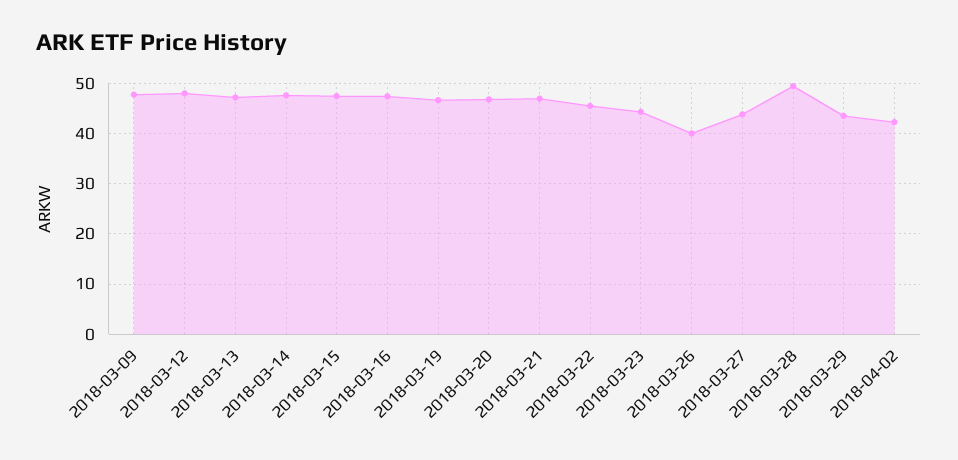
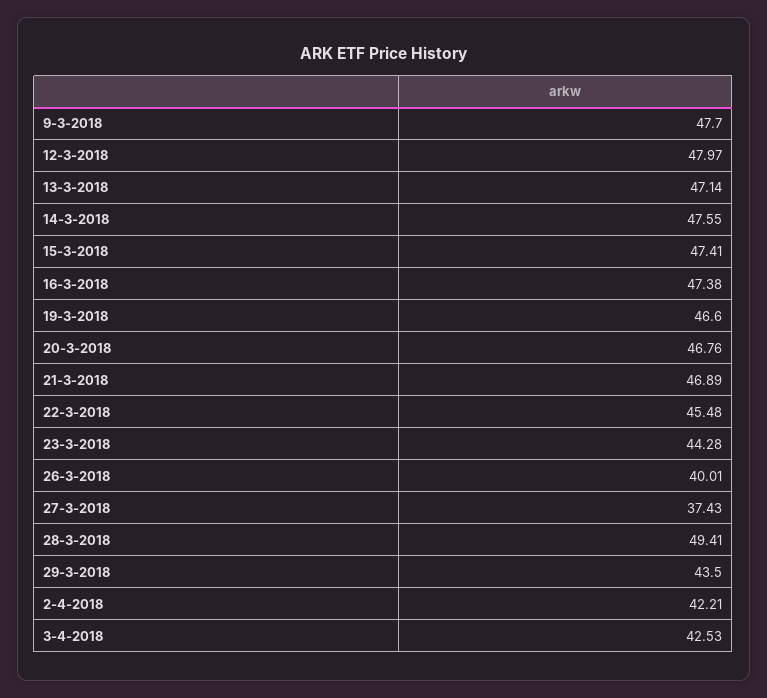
2018-03-27: 44 -> 37.43
3-4-2018: none -> 42.53

